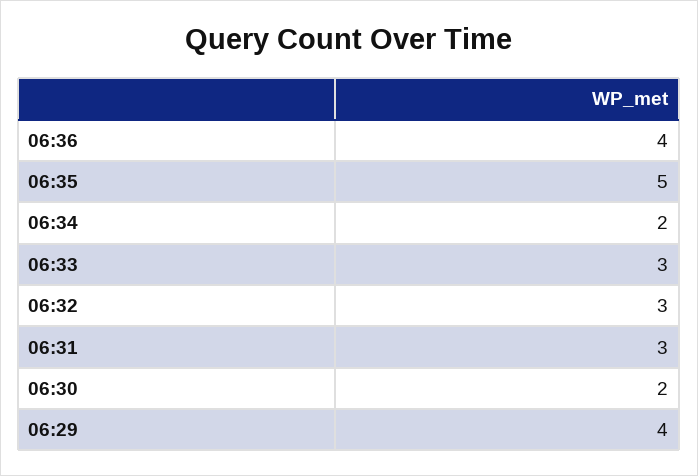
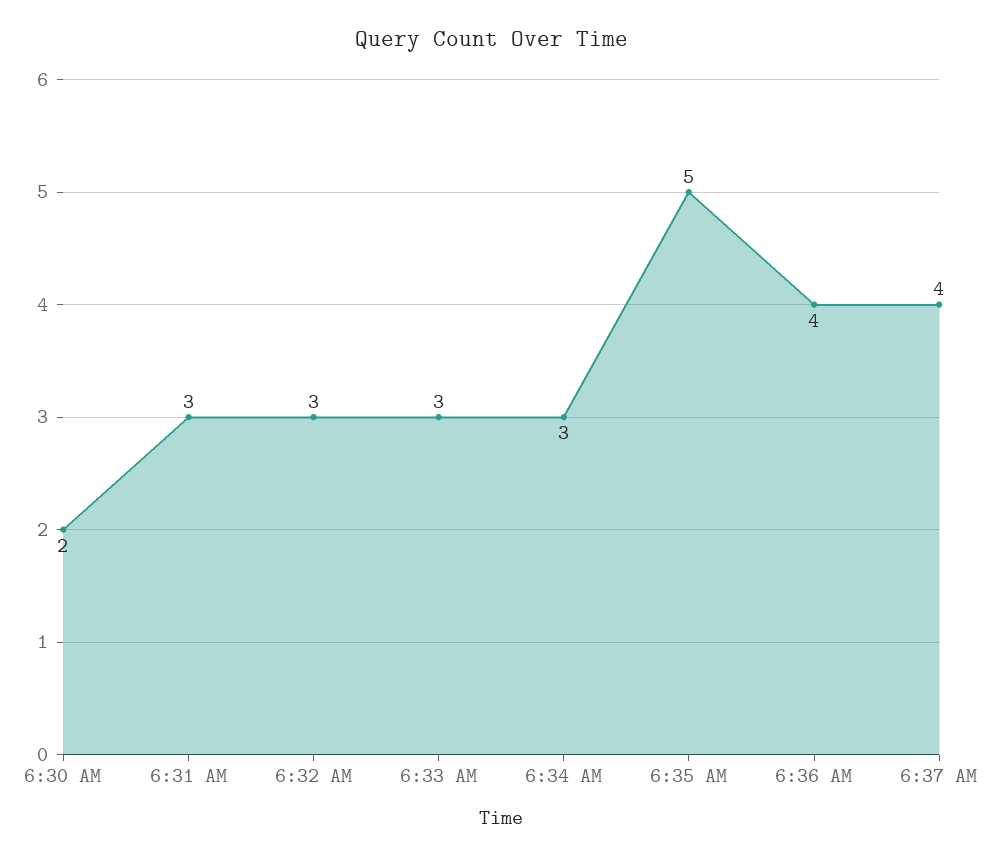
06:34: 2 -> 3
06:29: 4 -> none
6:37 AM: none -> 4

